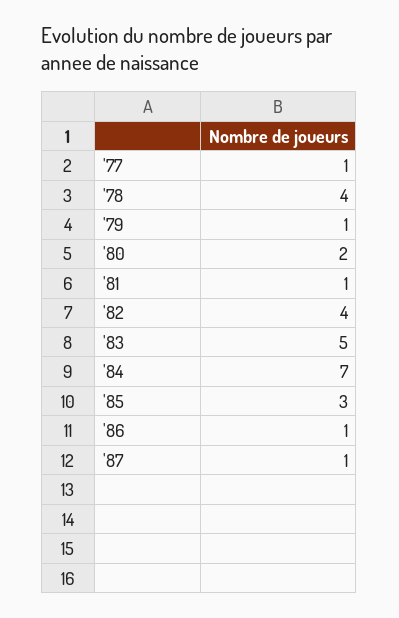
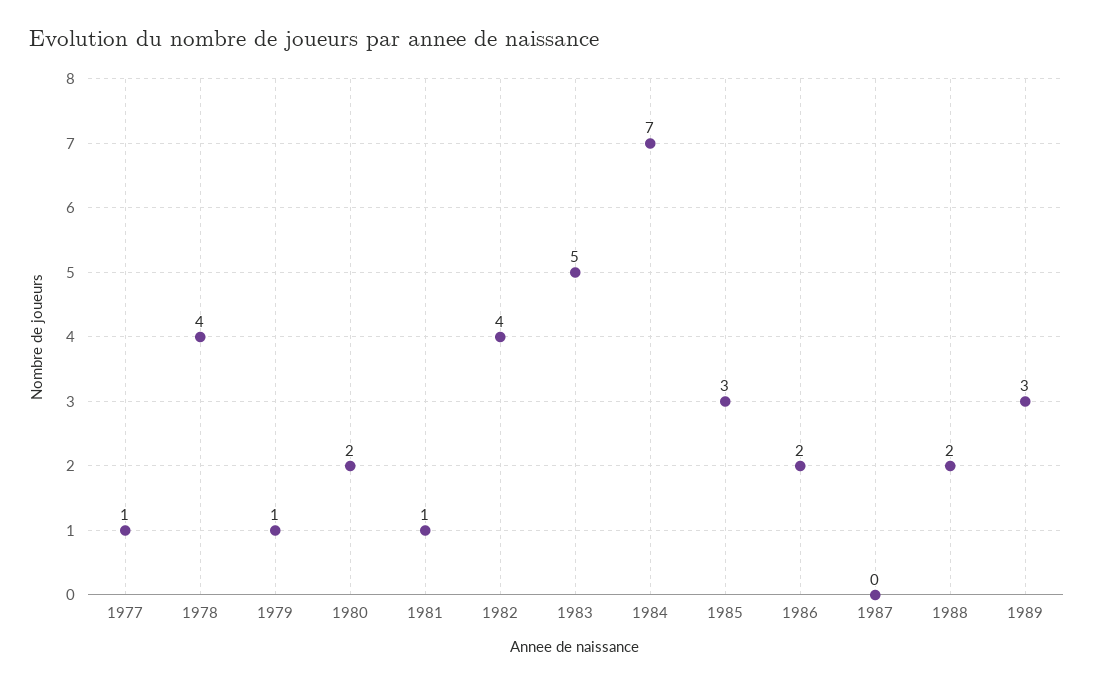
'86: 1 -> 2
'87: 1 -> 0
1988: none -> 2
1989: none -> 3

